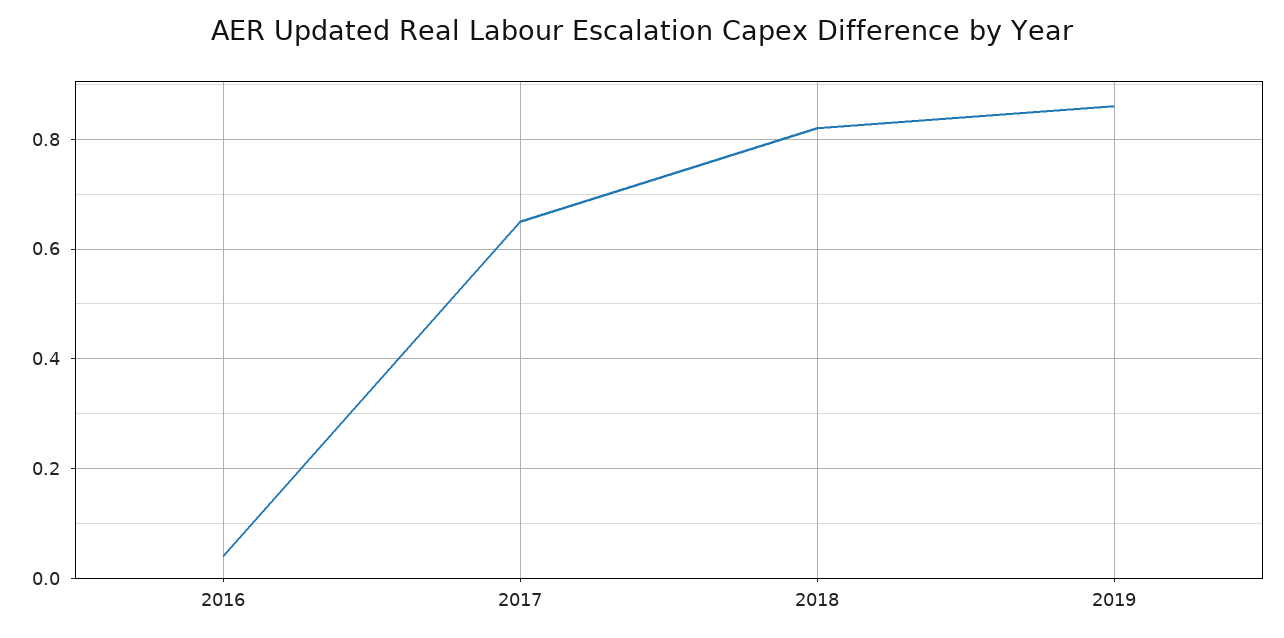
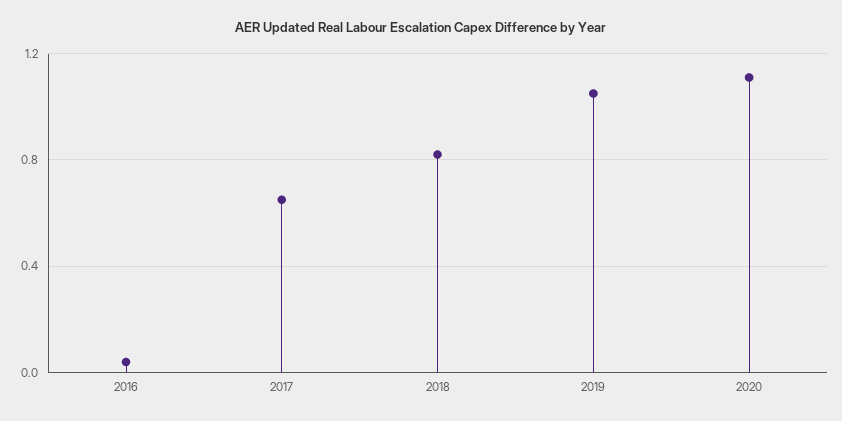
2019: 0.85 -> 1.05
2020: none -> 1.1

